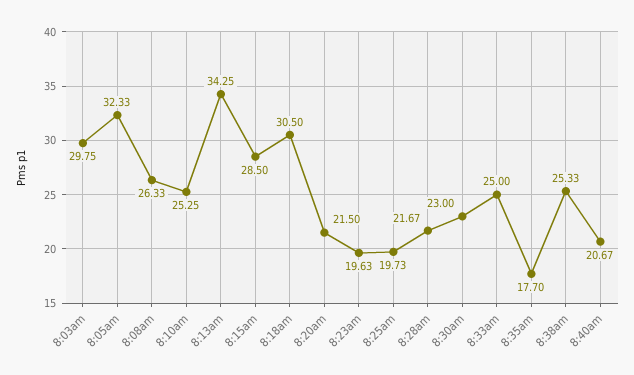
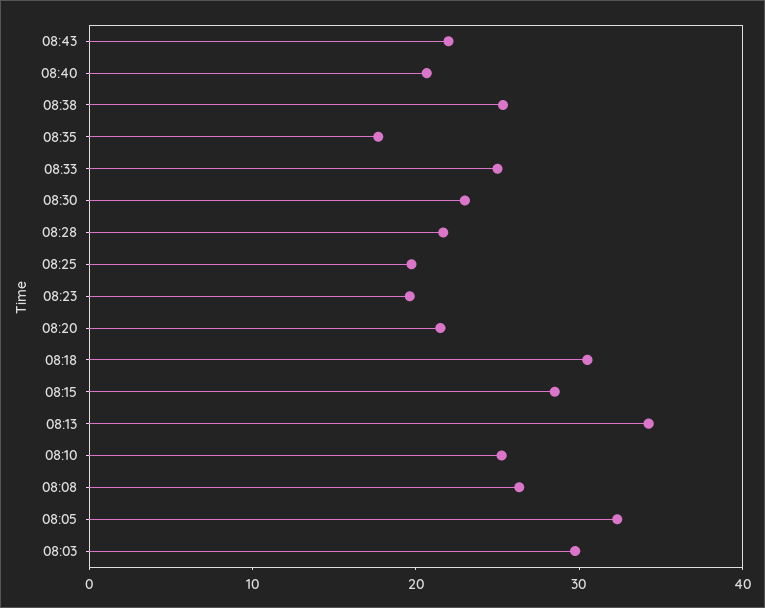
08:43: none -> 22

